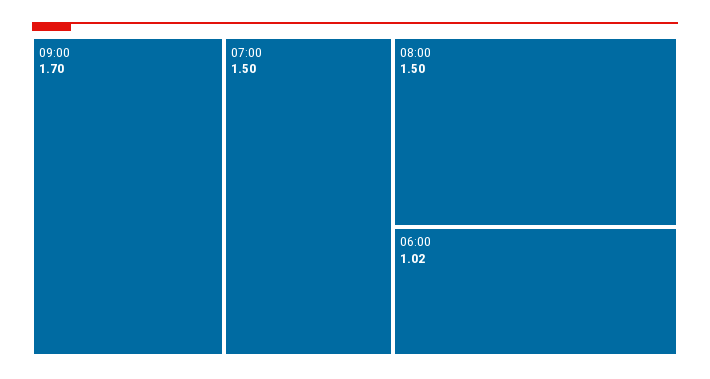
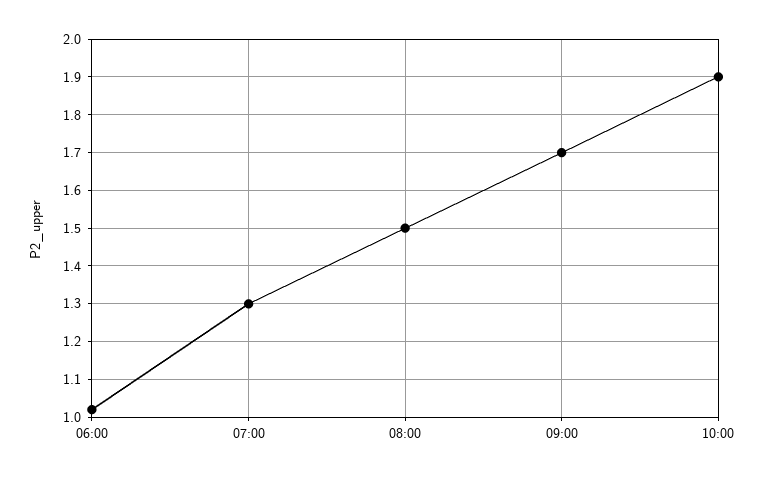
07:00: 1.5 -> 1.3
10:00: none -> 1.9

